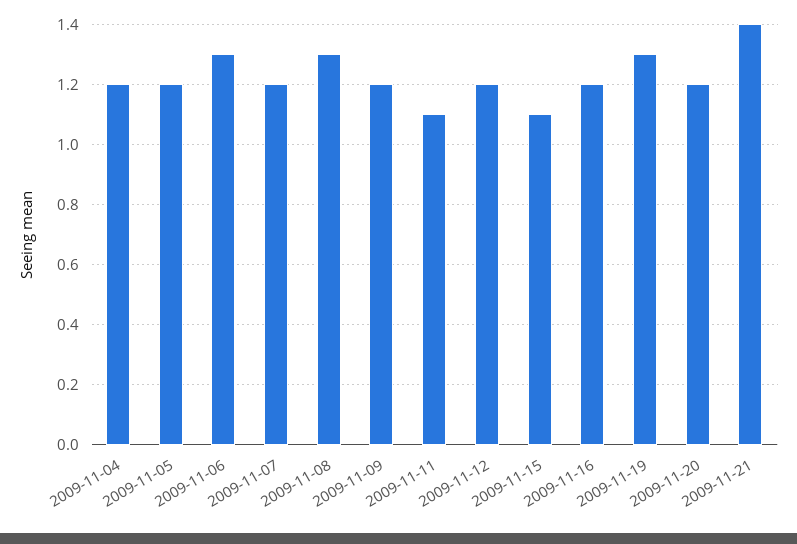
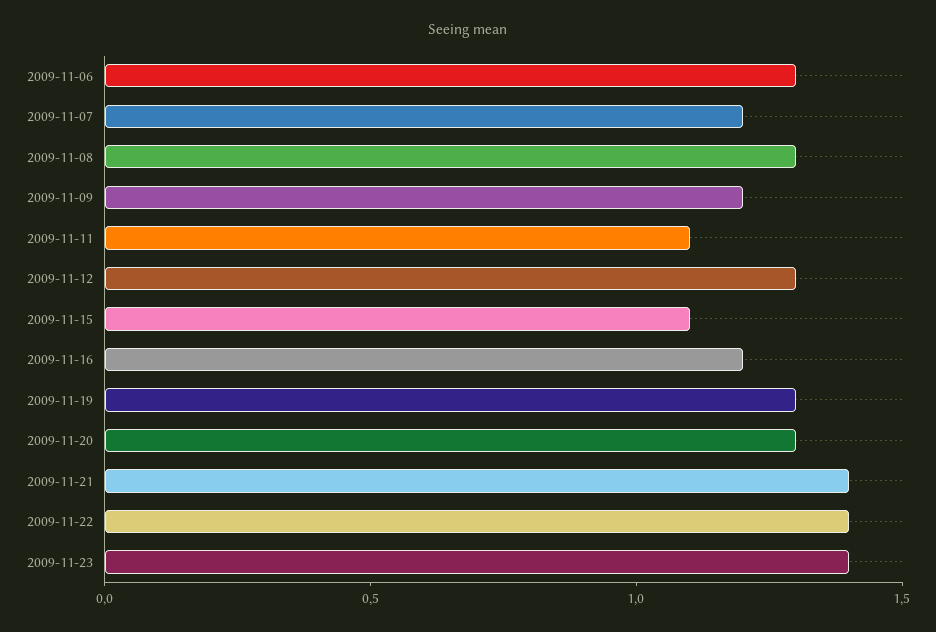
2009-11-04: 1.2 -> none
2009-11-05: 1.2 -> none
2009-11-12: 1.2 -> 1.3
2009-11-20: 1.2 -> 1.3
2009-11-22: none -> 1.4
2009-11-23: none -> 1.4

